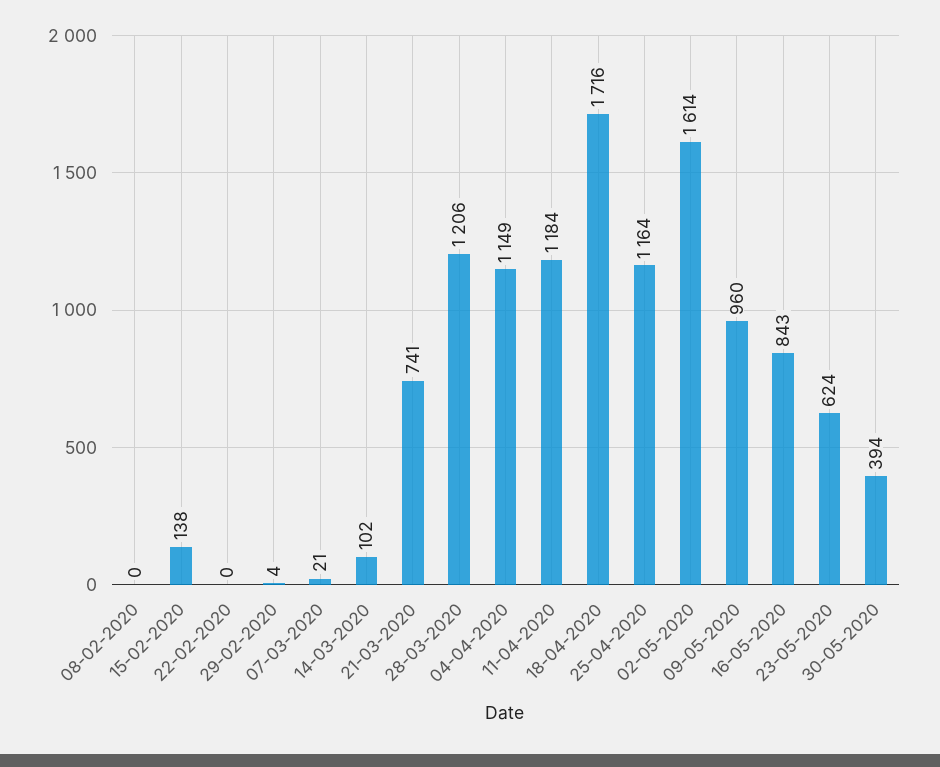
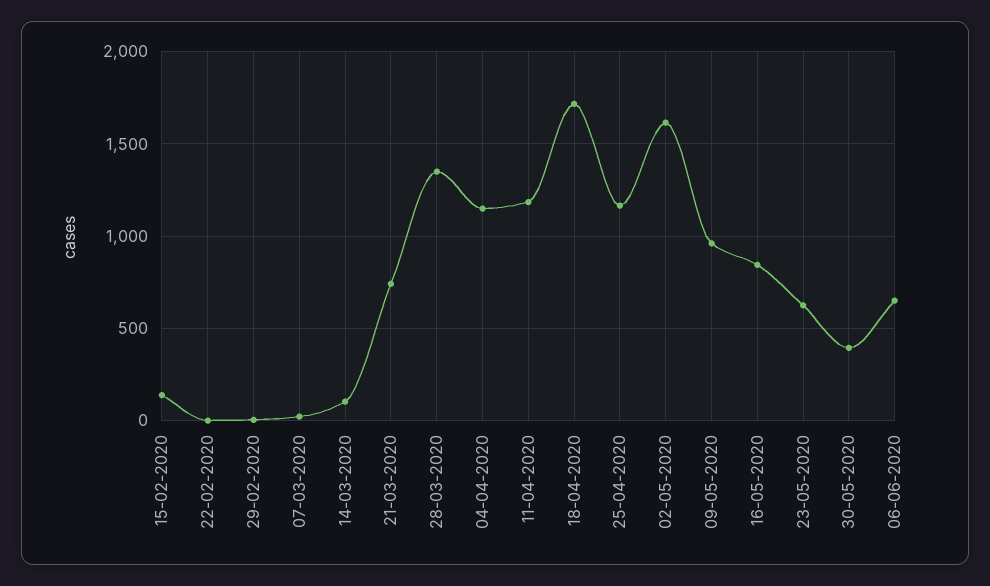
08-02-2020: 0 -> none
28-03-2020: 1206 -> 1350
06-06-2020: none -> 650

